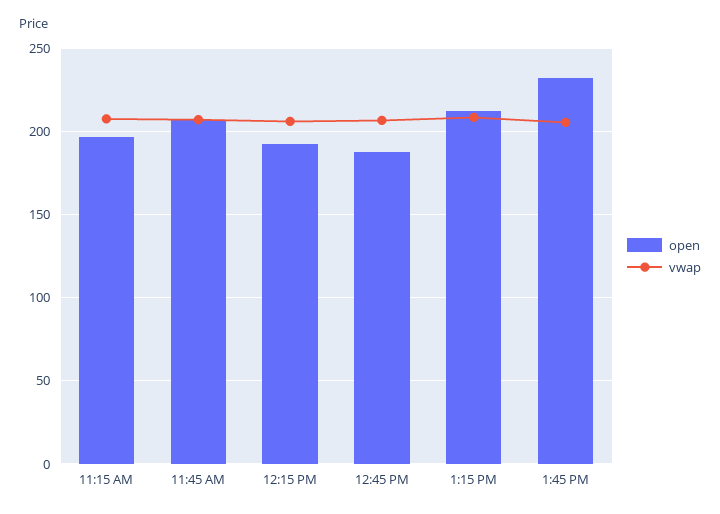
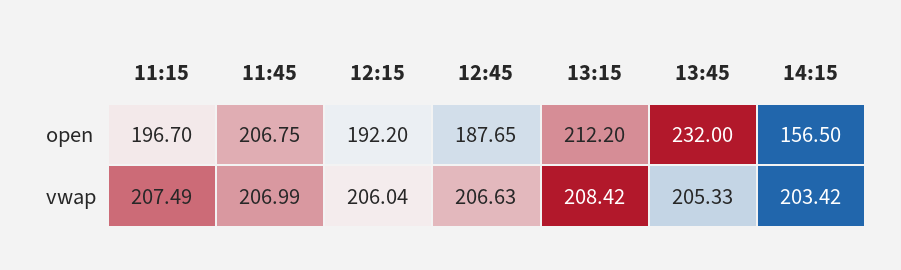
open, 14:15: none -> 156.5
vwap, 14:15: none -> 203.42

